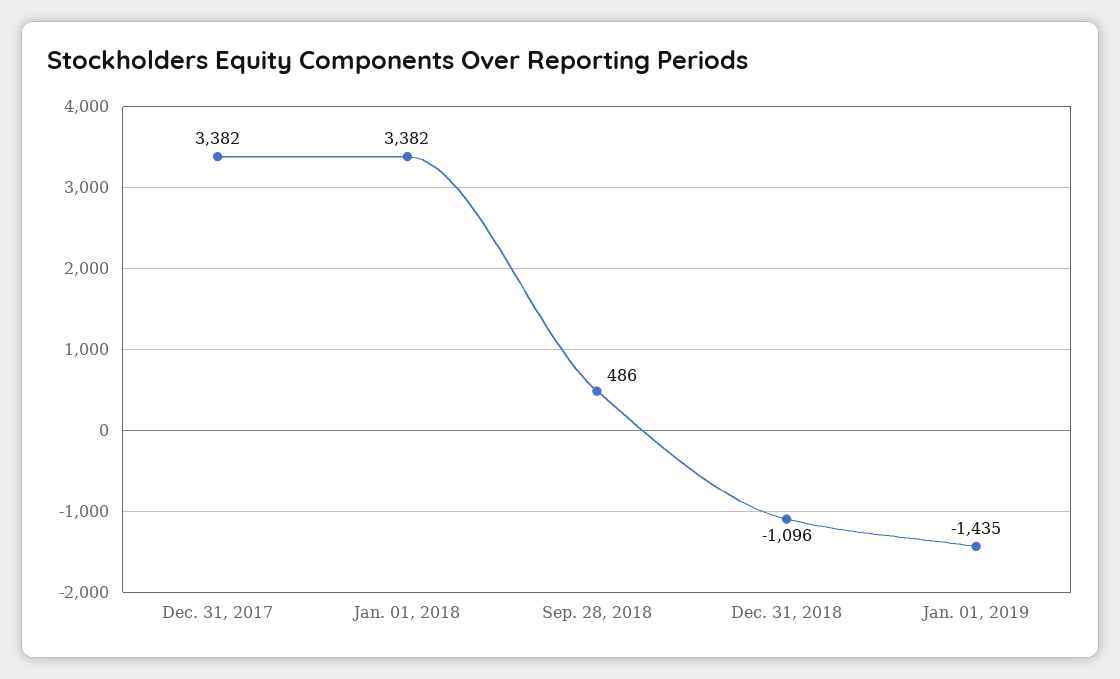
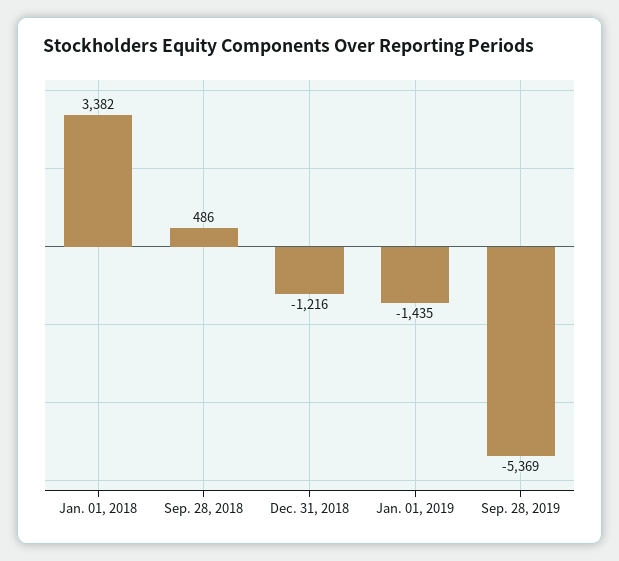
Dec. 31, 2017: 3382 -> none
Dec. 31, 2018: -1096 -> -1216
Sep. 28, 2019: none -> -5369

